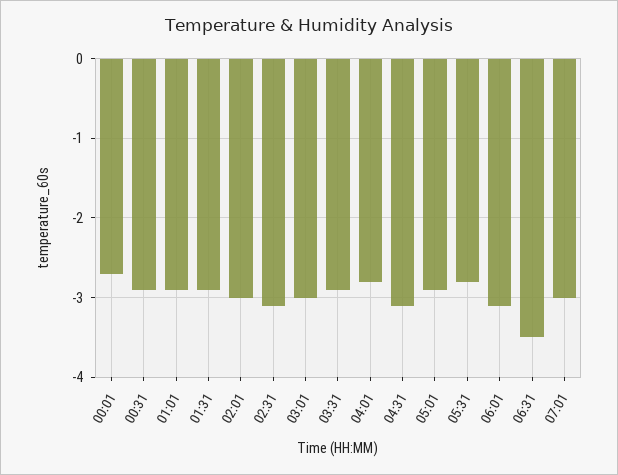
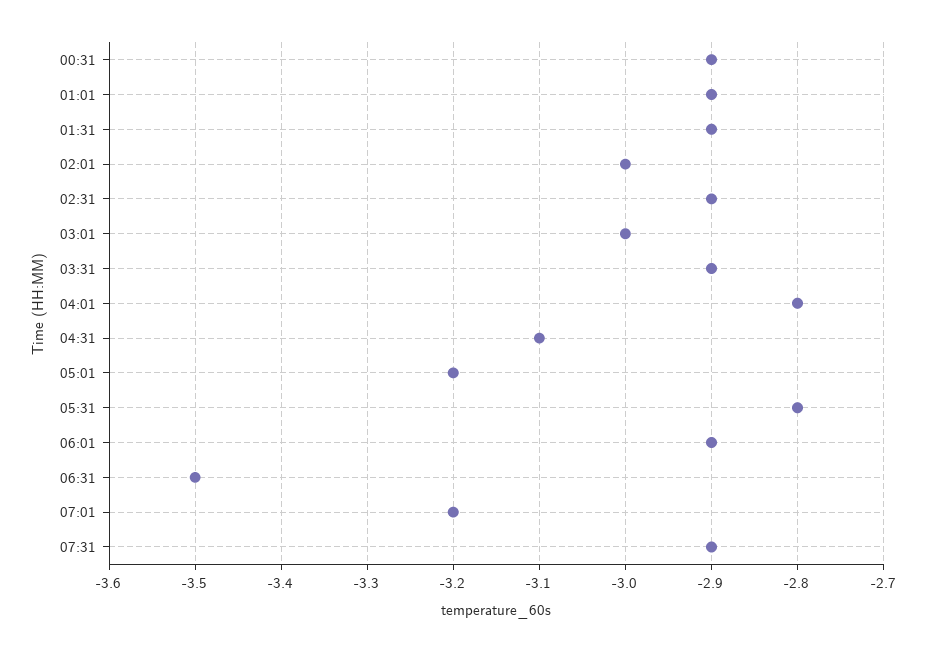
00:01: -2.7 -> none
02:31: -3.1 -> -2.9
05:01: -2.9 -> -3.2
06:01: -3.1 -> -2.9
07:01: -3 -> -3.2
07:31: none -> -2.9

